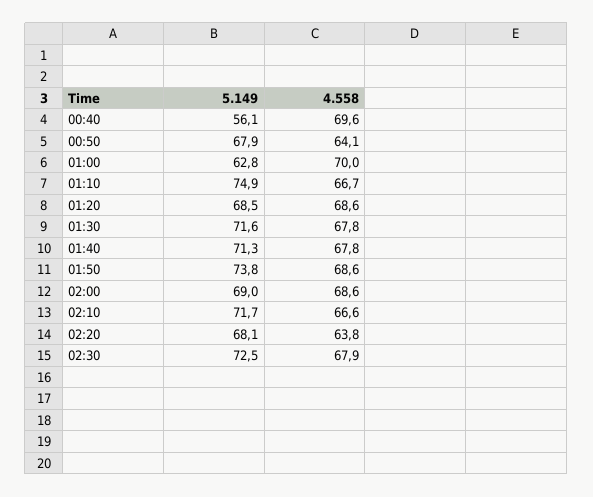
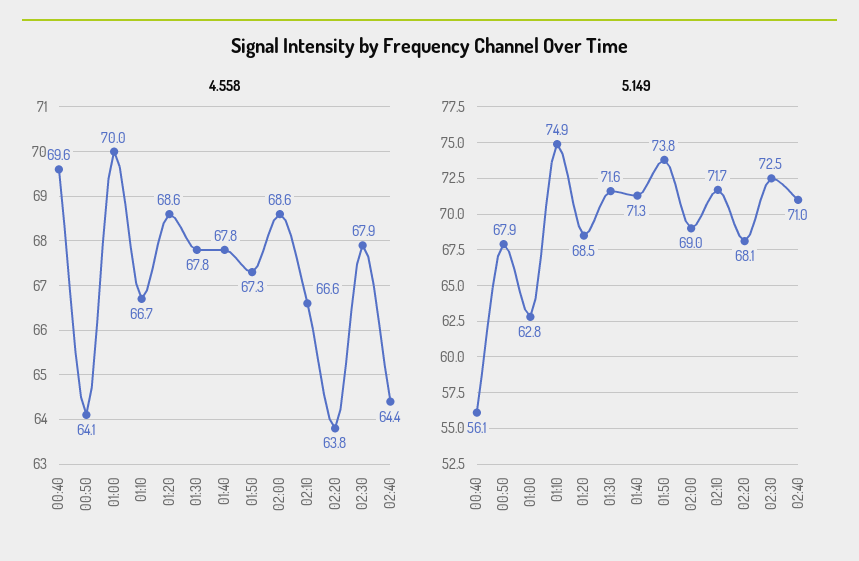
4.558, 01:50: 68.6 -> 67.3
4.558, 02:40: none -> 64.4
5.149, 02:40: none -> 71

